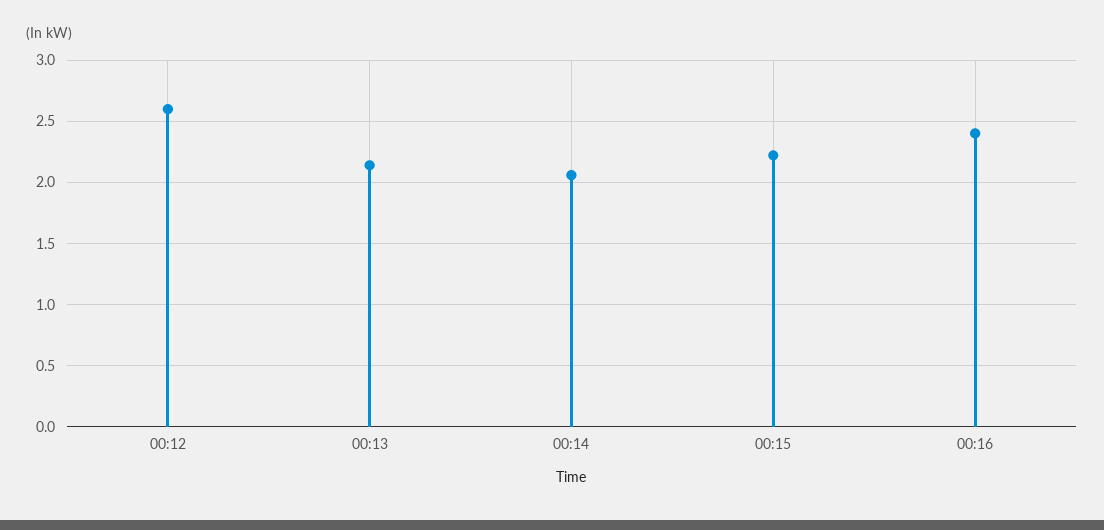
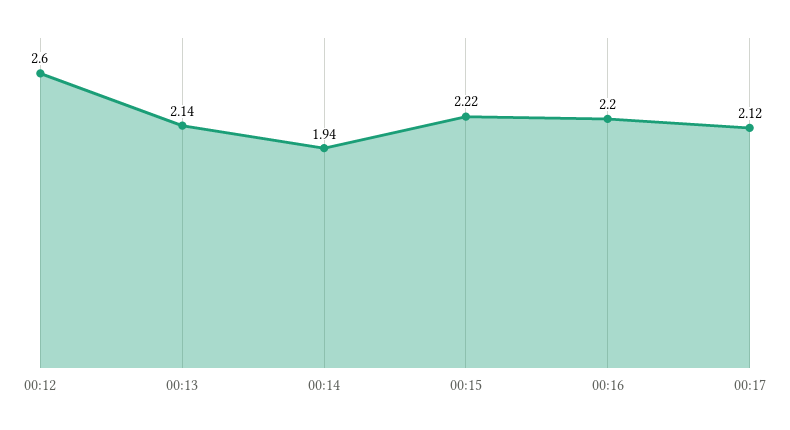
00:14: 2.05 -> 1.94
00:16: 2.4 -> 2.2
00:17: none -> 2.12

